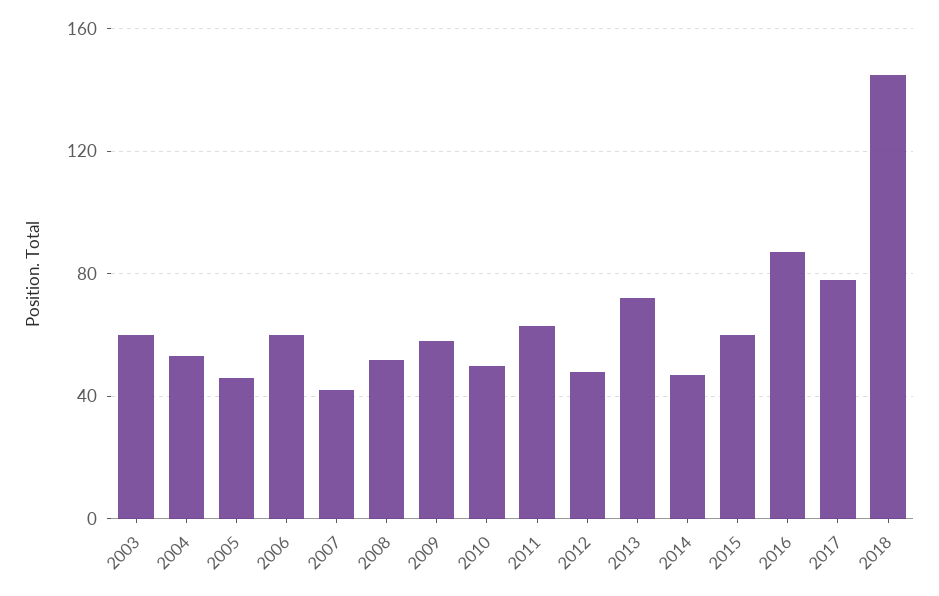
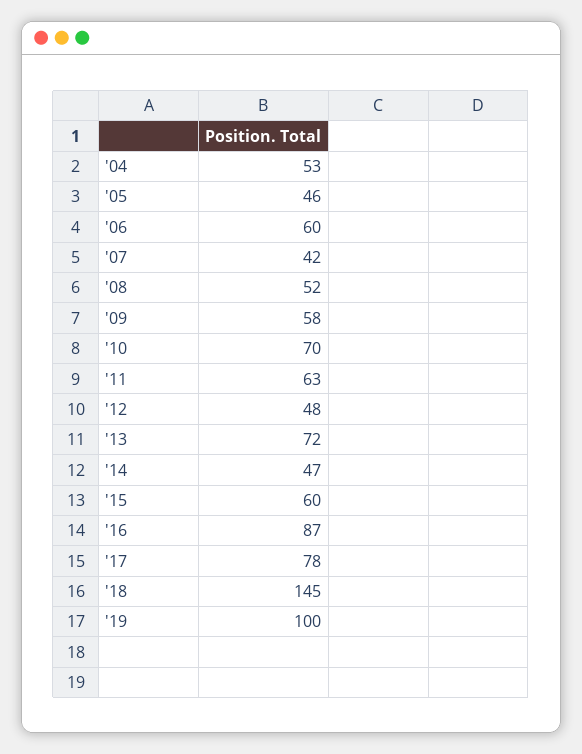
2003: 60 -> none
2010: 50 -> 70
'19: none -> 100

